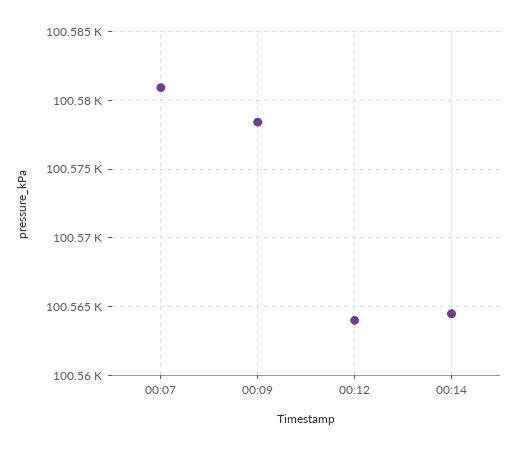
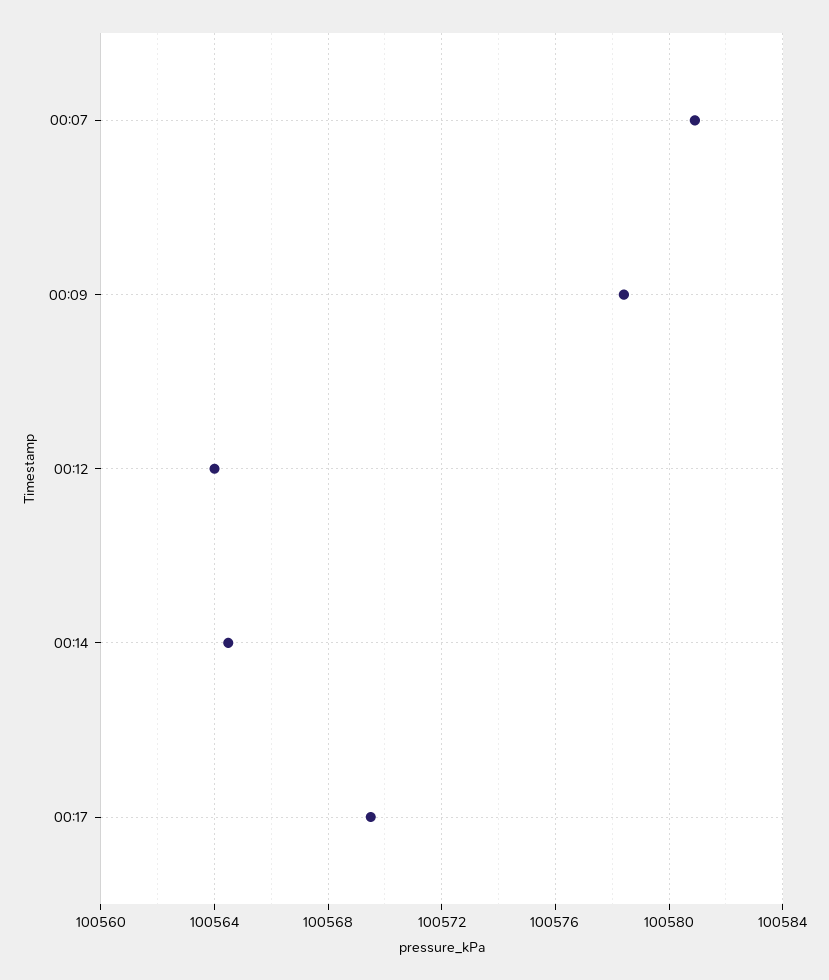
00:17: none -> 100569.5

